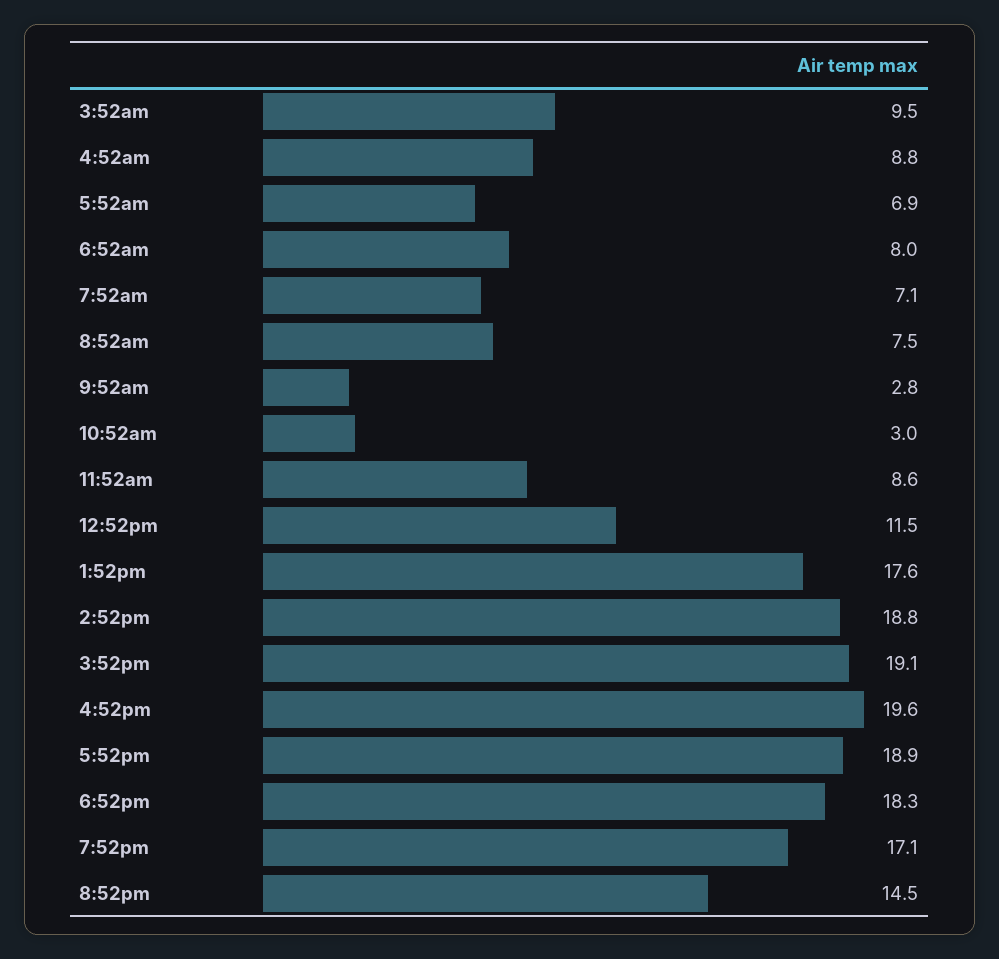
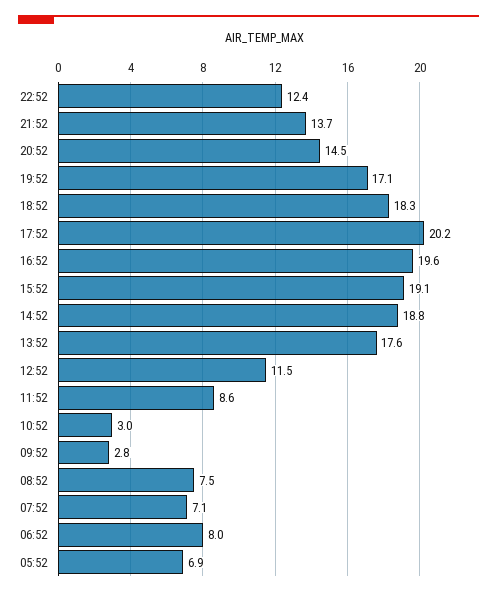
3:52am: 9.5 -> none
4:52am: 8.8 -> none
5:52pm: 18.9 -> 20.2
22:52: none -> 12.4
21:52: none -> 13.7

